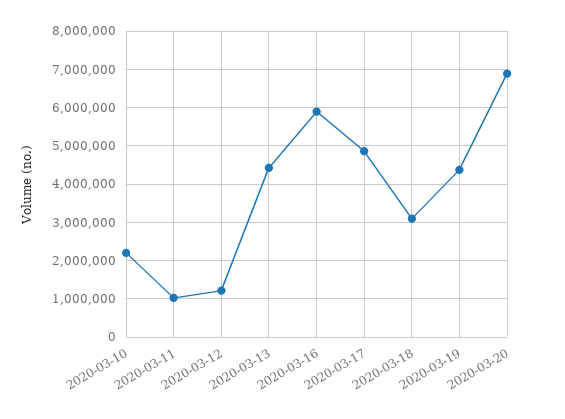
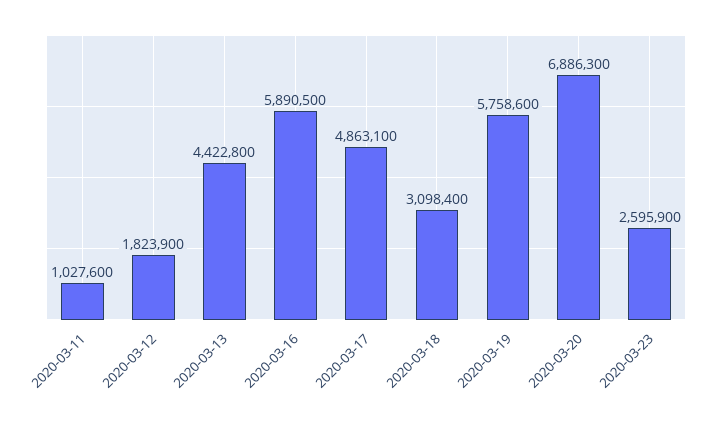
2020-03-10: 2200000 -> none
2020-03-12: 1200000 -> 1823900
2020-03-19: 4400000 -> 5758600
2020-03-23: none -> 2595900

